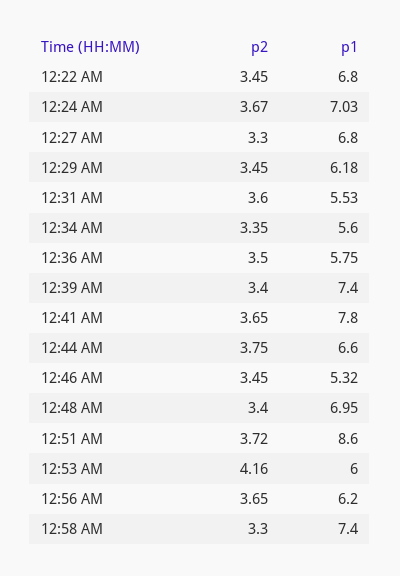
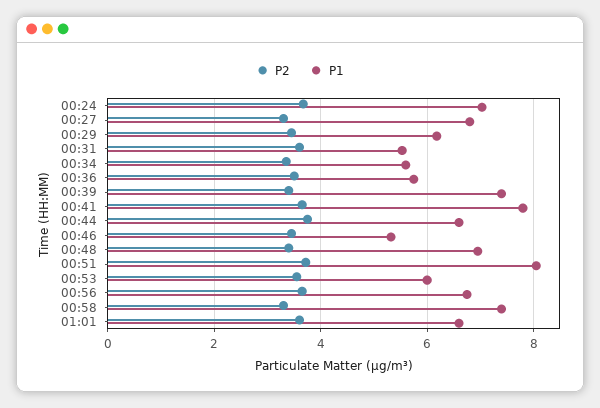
p2, 12:22 AM: 3.45 -> none
p1, 12:22 AM: 6.8 -> none
p1, 12:51 AM: 8.6 -> 8
p2, 12:53 AM: 4.16 -> 3.6
p1, 12:56 AM: 6.2 -> 6.8
p2, 01:01: none -> 3.6
p1, 01:01: none -> 6.6

